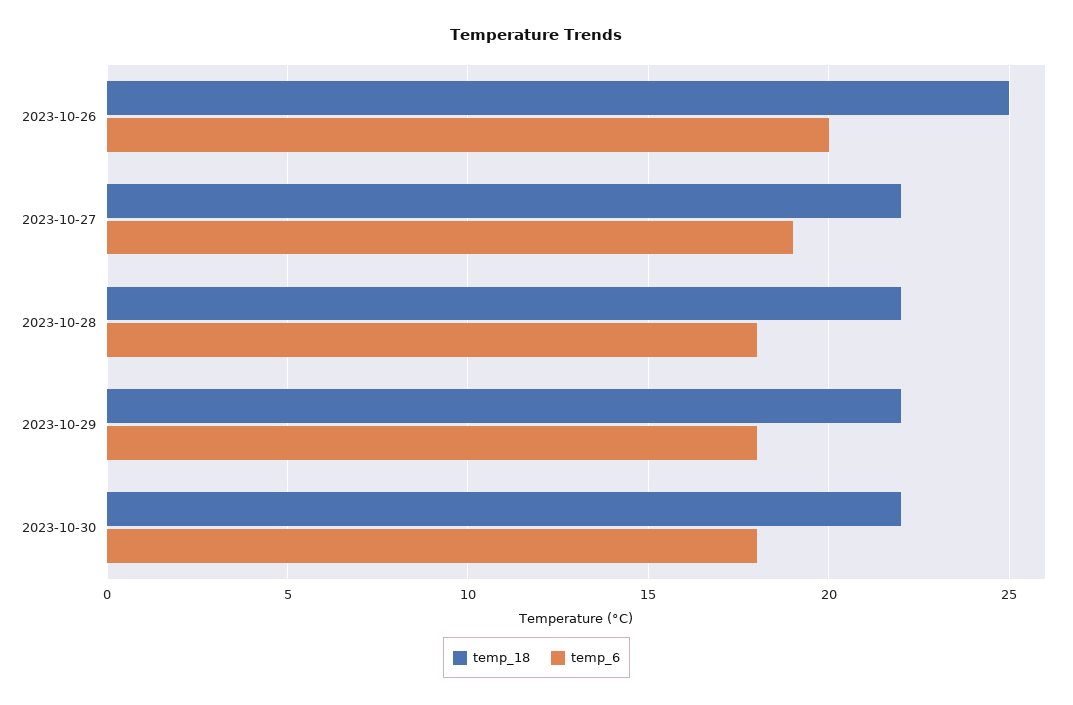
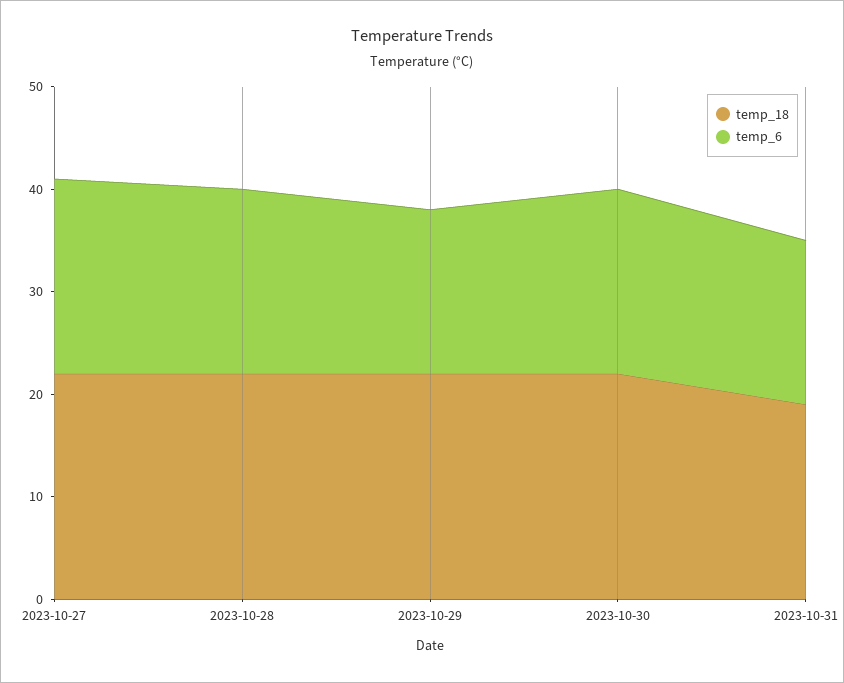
temp_18, 2023-10-26: 25 -> none
temp_6, 2023-10-26: 20 -> none
temp_6, 2023-10-29: 18 -> 16
temp_18, 2023-10-31: none -> 19
temp_6, 2023-10-31: none -> 16

